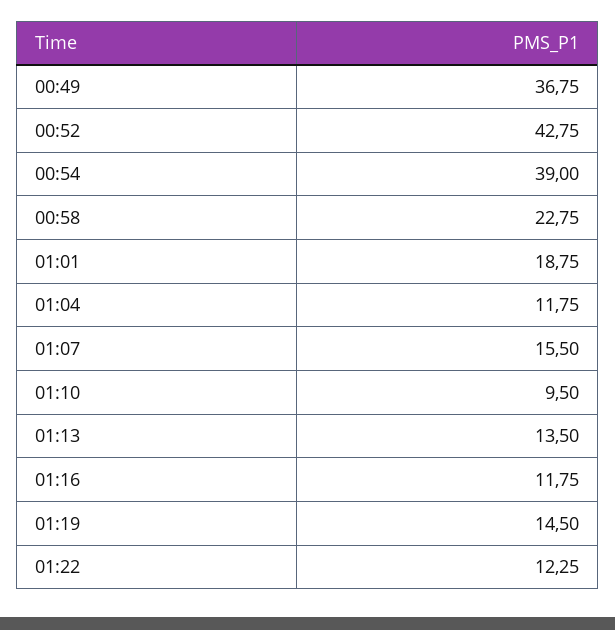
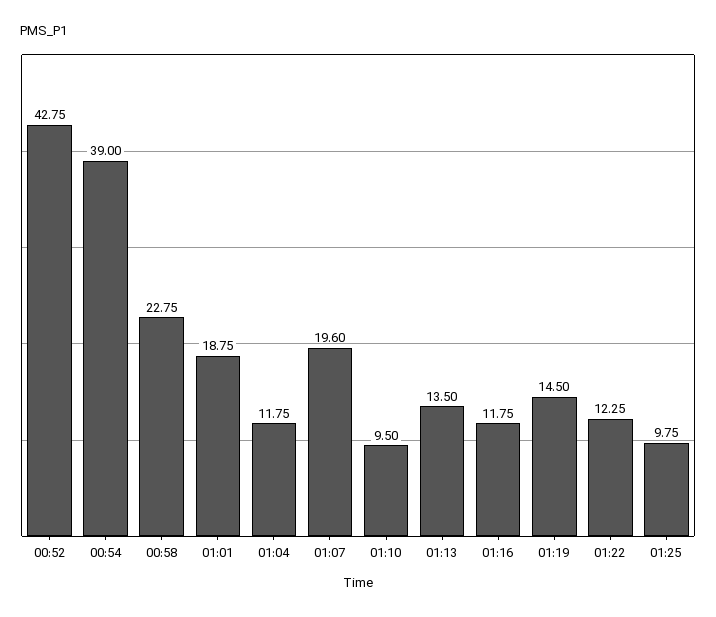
00:49: 36.75 -> none
01:07: 15.5 -> 19.6
01:25: none -> 9.75

